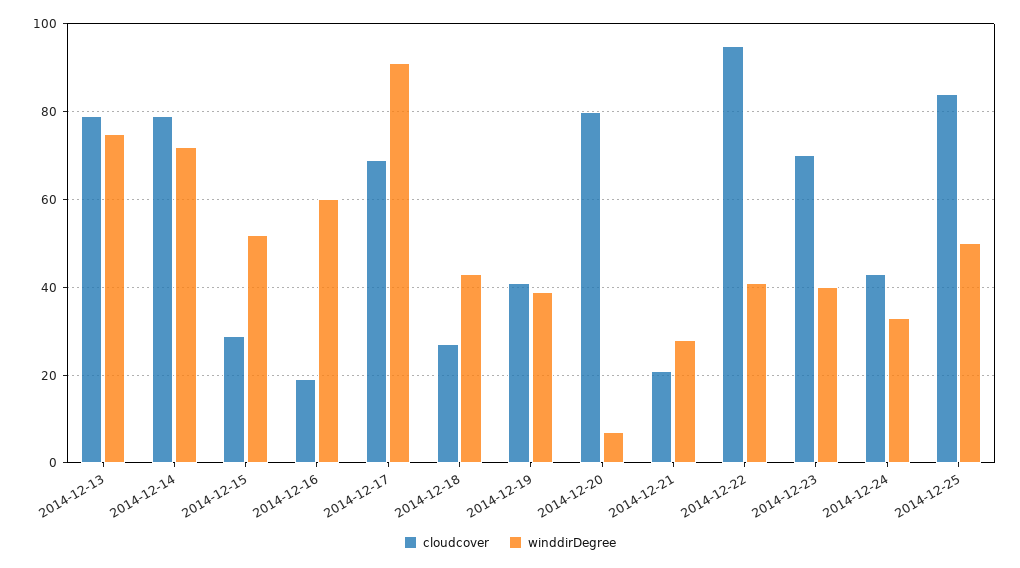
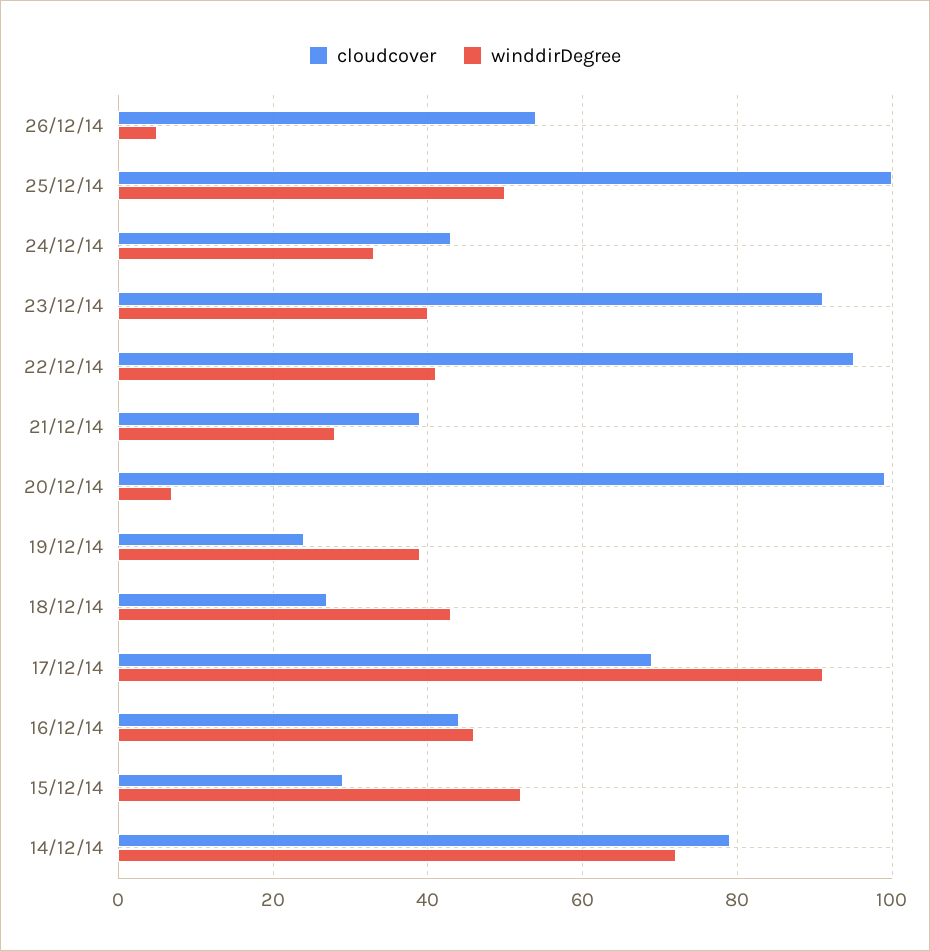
cloudcover, 2014-12-13: 80 -> none
winddirDegree, 2014-12-13: 75 -> none
cloudcover, 2014-12-16: 20 -> 45
winddirDegree, 2014-12-16: 60 -> 45
cloudcover, 2014-12-19: 40 -> 25
cloudcover, 2014-12-20: 80 -> 100
cloudcover, 2014-12-21: 20 -> 40
cloudcover, 2014-12-23: 70 -> 90
cloudcover, 2014-12-25: 85 -> 100
cloudcover, 26/12/14: none -> 55
winddirDegree, 26/12/14: none -> 5

